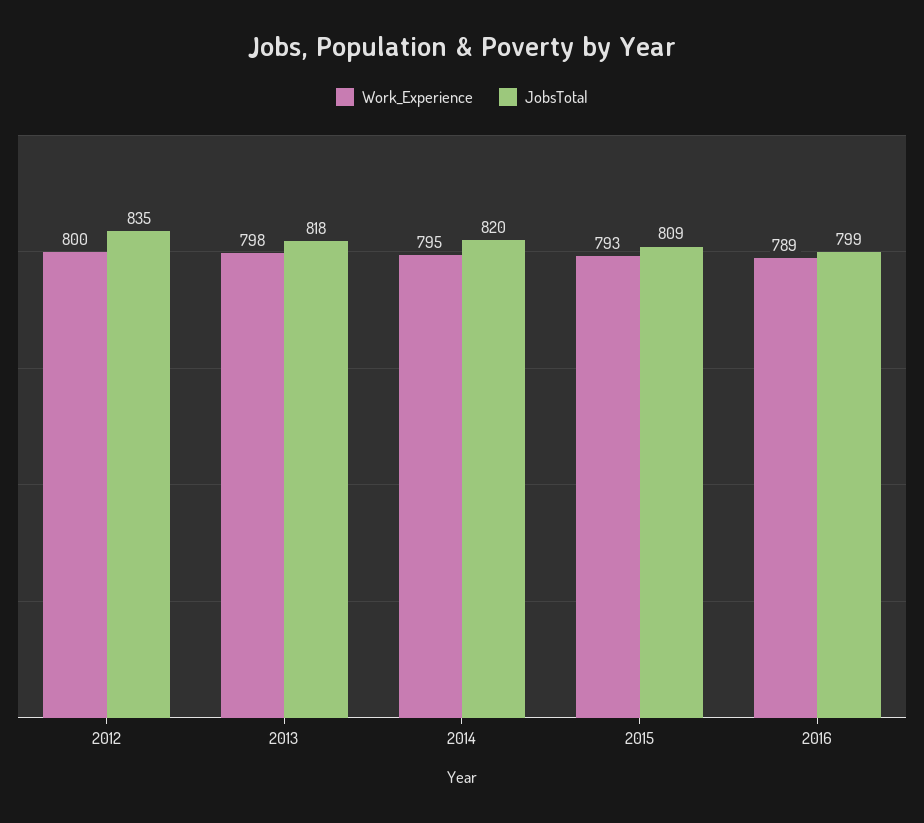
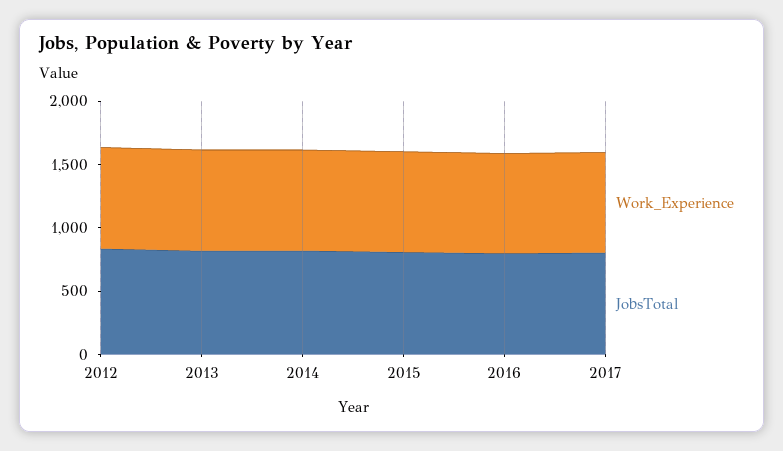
Work_Experience, 2017: none -> 800
JobsTotal, 2017: none -> 800

